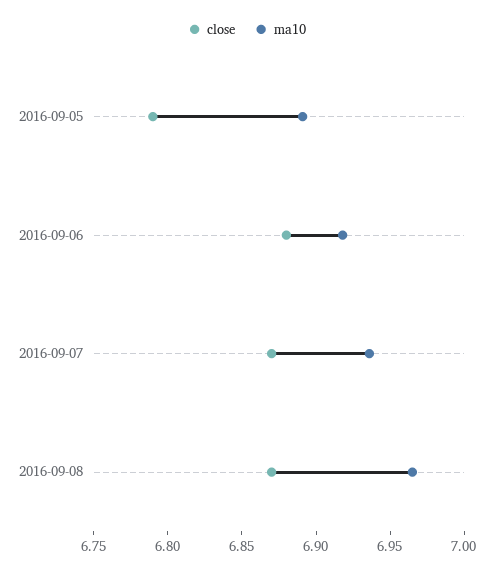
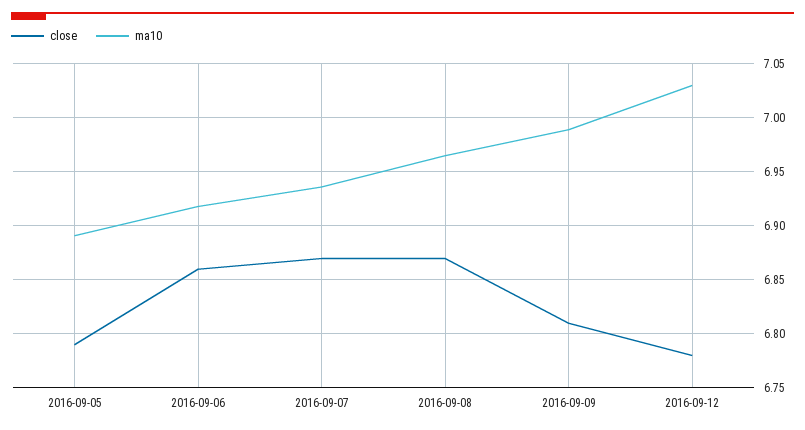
close, 2016-09-06: 6.88 -> 6.86
close, 2016-09-09: none -> 6.81
ma10, 2016-09-09: none -> 6.99
close, 2016-09-12: none -> 6.78
ma10, 2016-09-12: none -> 7.03

